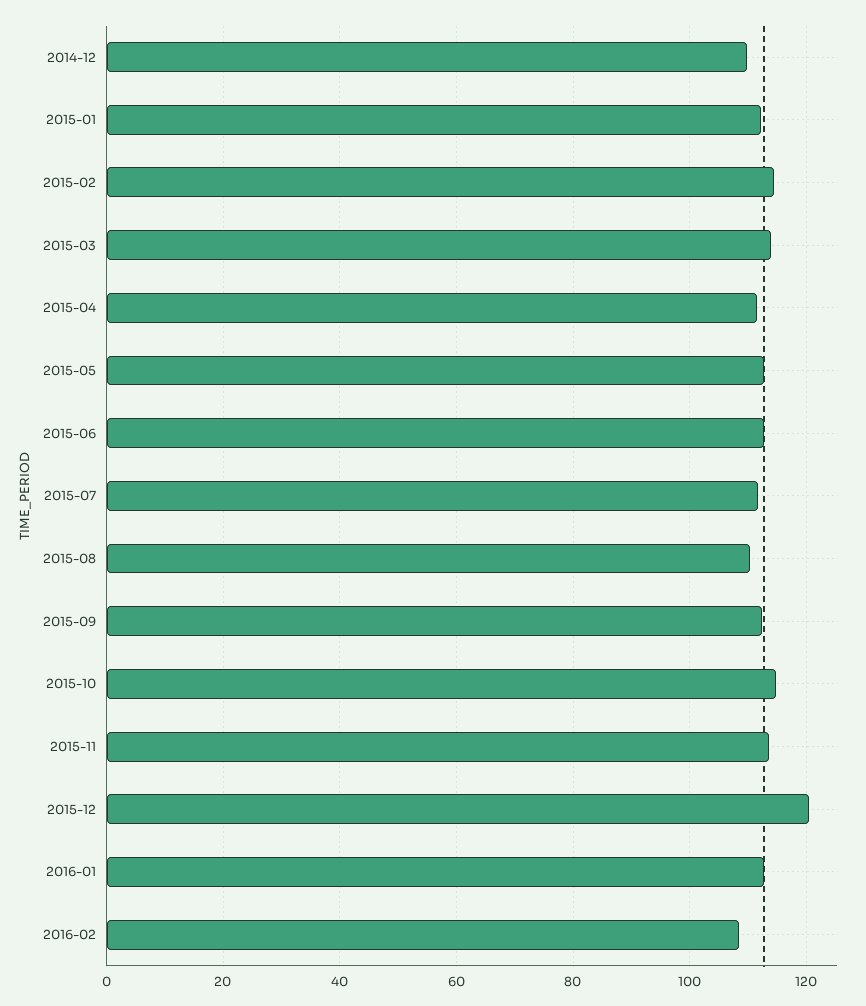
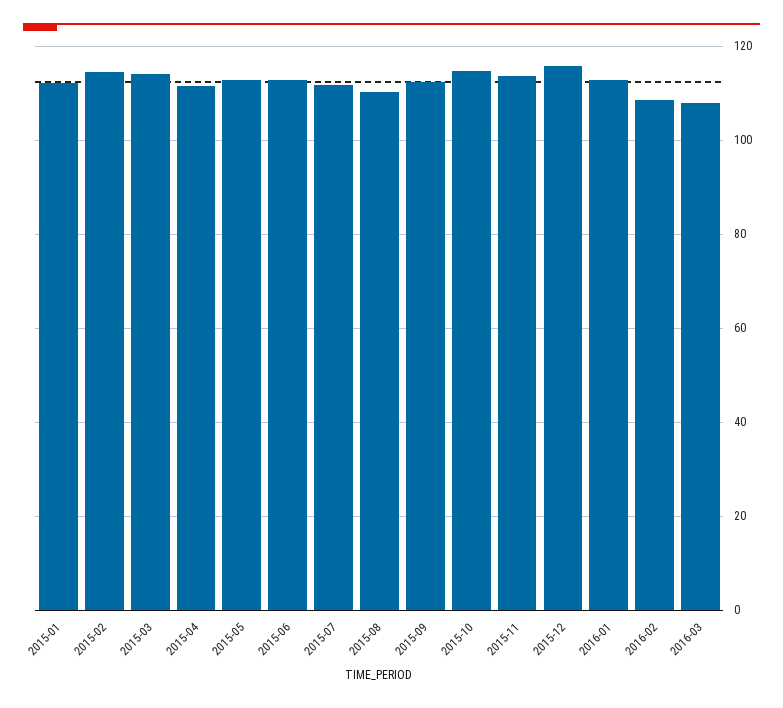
2014-12: 110 -> none
2015-12: 120 -> 116
2016-03: none -> 108

